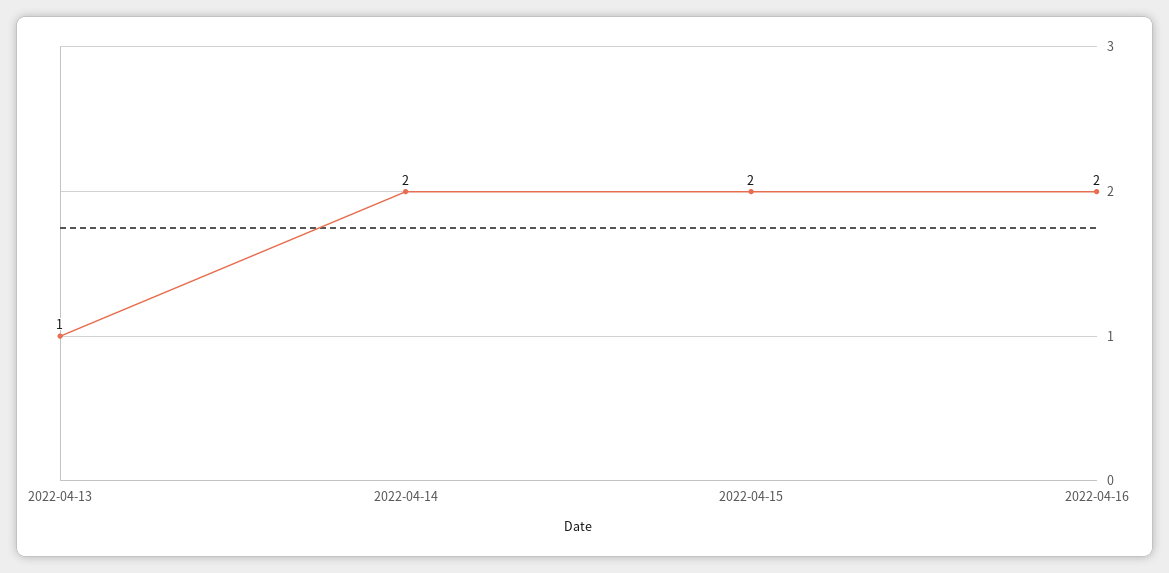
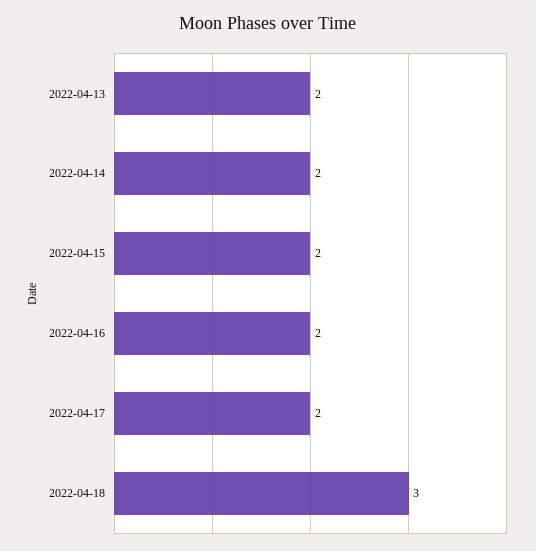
2022-04-13: 1 -> 2
2022-04-17: none -> 2
2022-04-18: none -> 3

